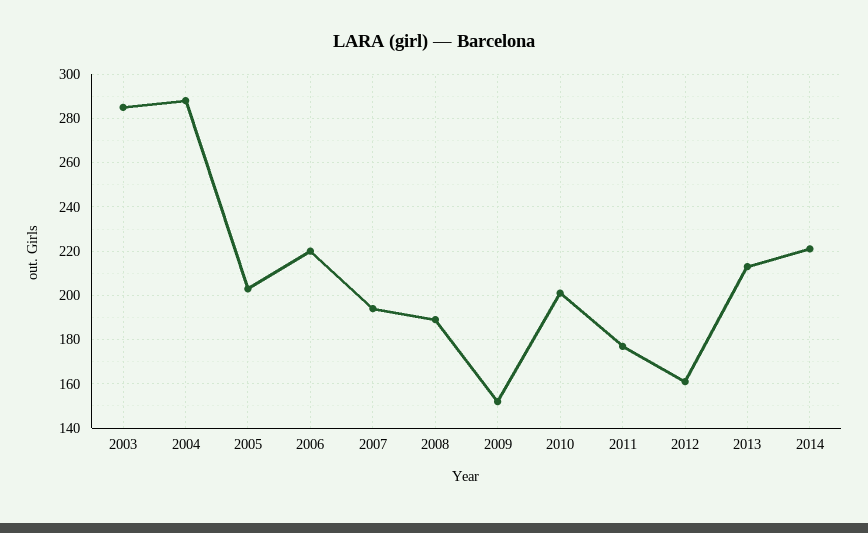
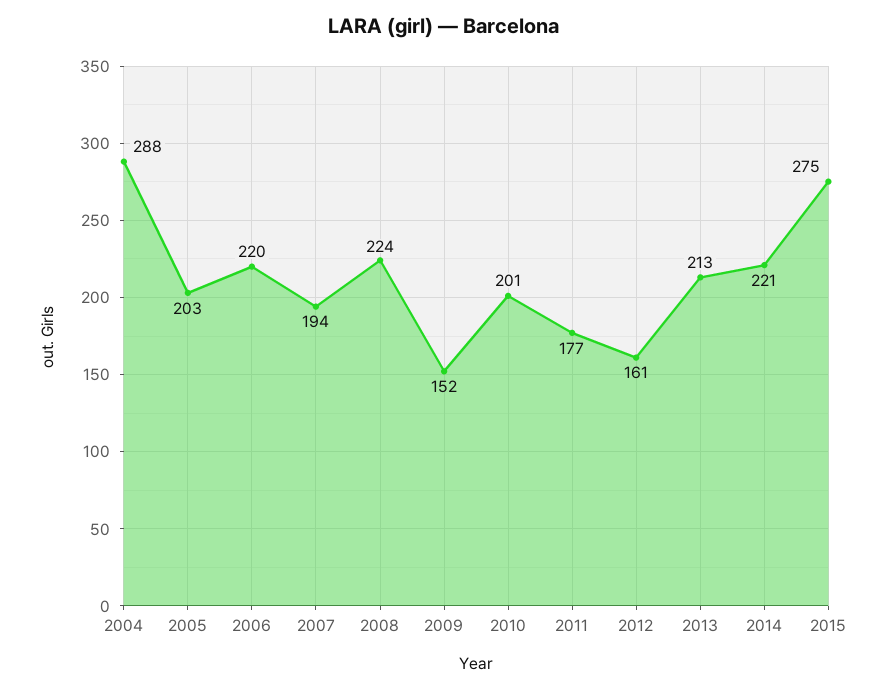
2003: 285 -> none
2008: 190 -> 224
2015: none -> 275

